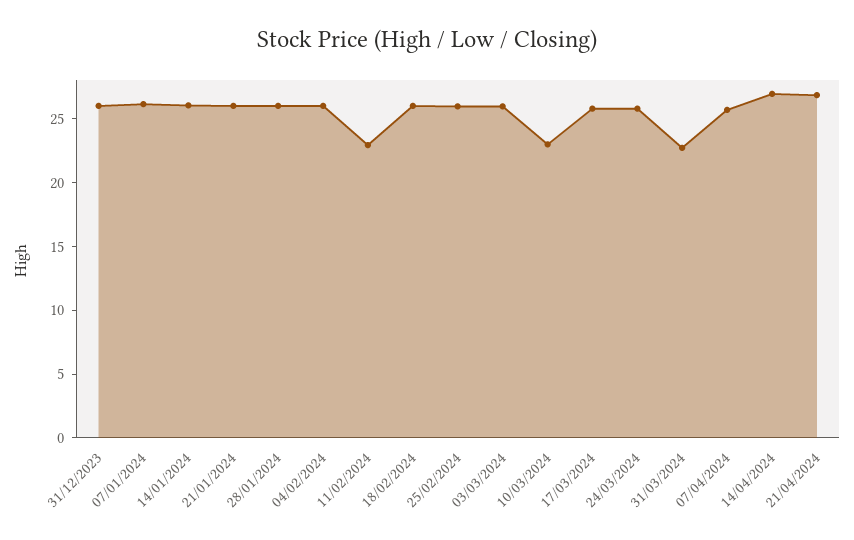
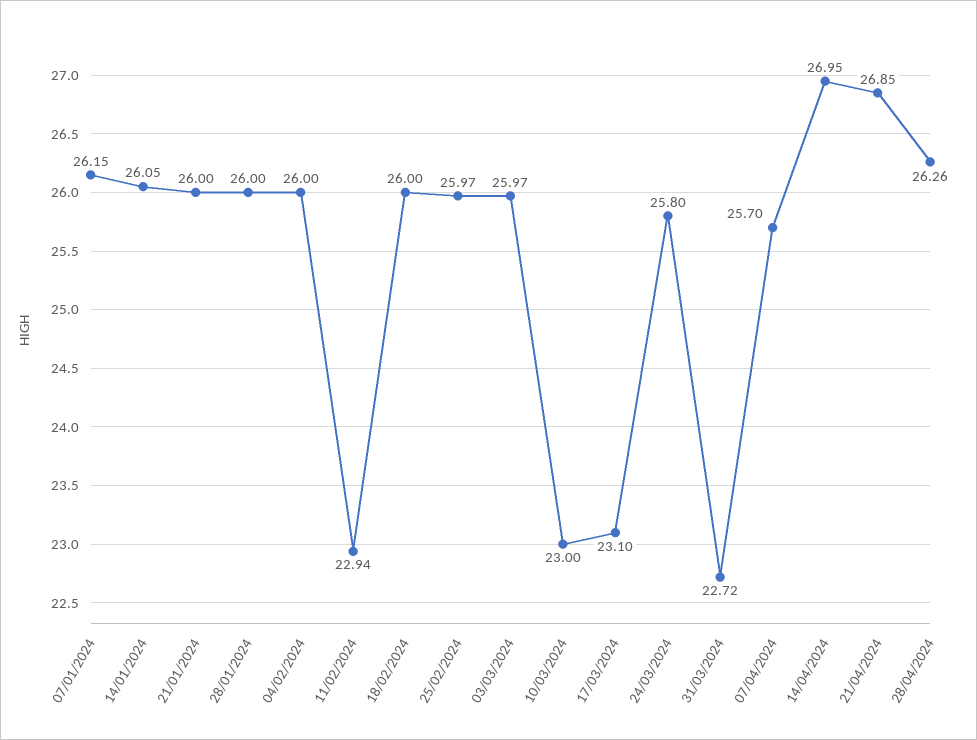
31/12/2023: 26 -> none
17/03/2024: 26 -> 23.1
28/04/2024: none -> 26.26

